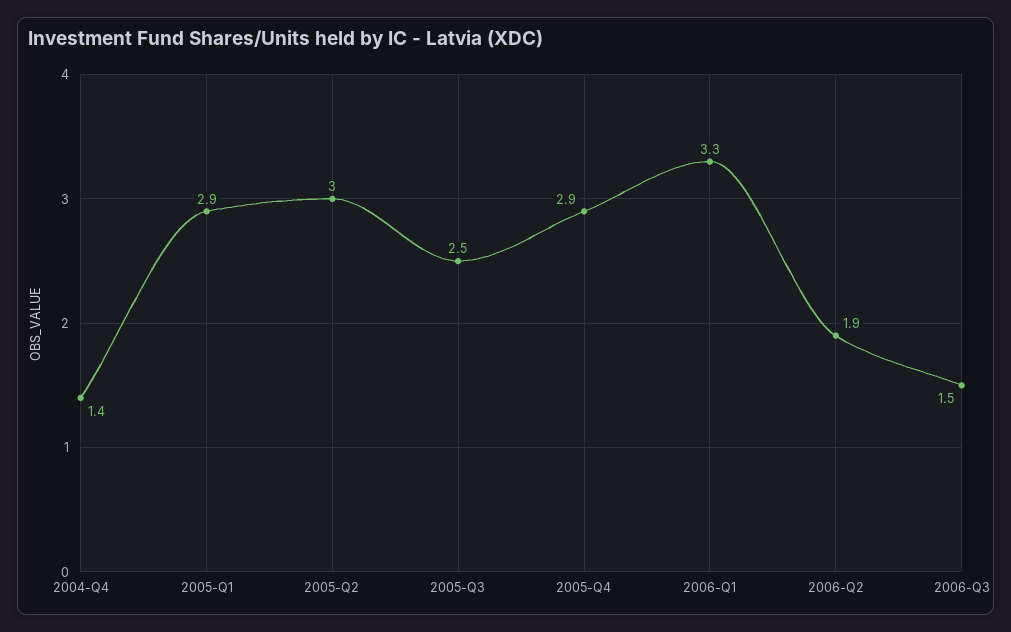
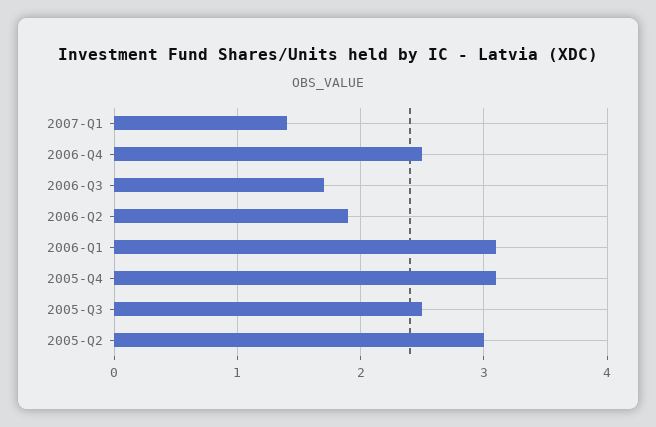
2004-Q4: 1.4 -> none
2005-Q1: 2.9 -> none
2005-Q4: 2.9 -> 3.1
2006-Q1: 3.3 -> 3.1
2006-Q3: 1.5 -> 1.7
2007-Q1: none -> 1.4
2006-Q4: none -> 2.5

